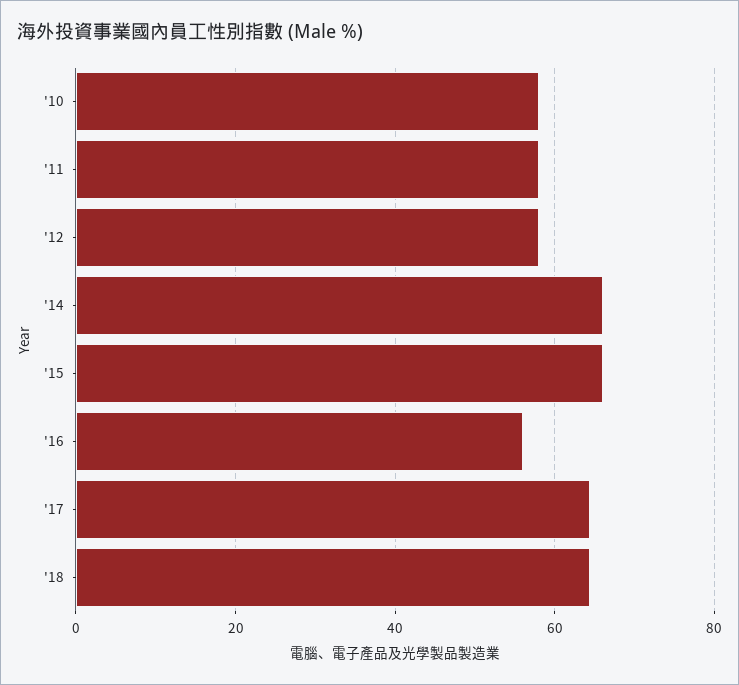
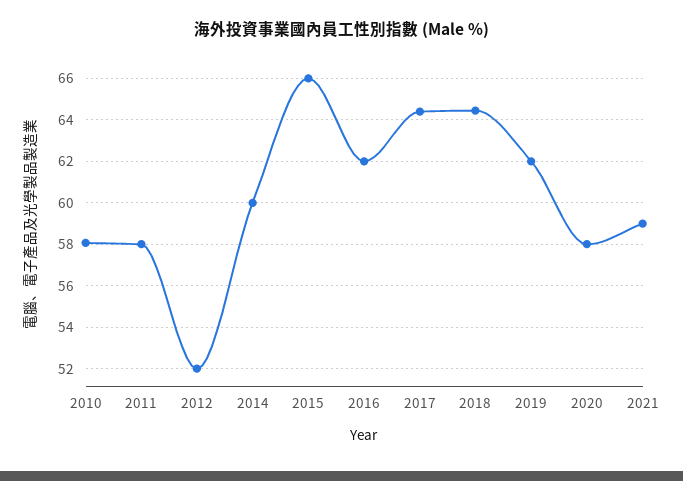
'12: 58 -> 52
'14: 66 -> 60
'16: 56 -> 62
2019: none -> 62
2020: none -> 58
2021: none -> 59

